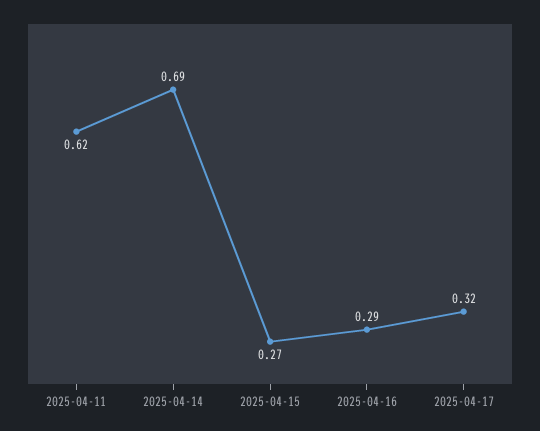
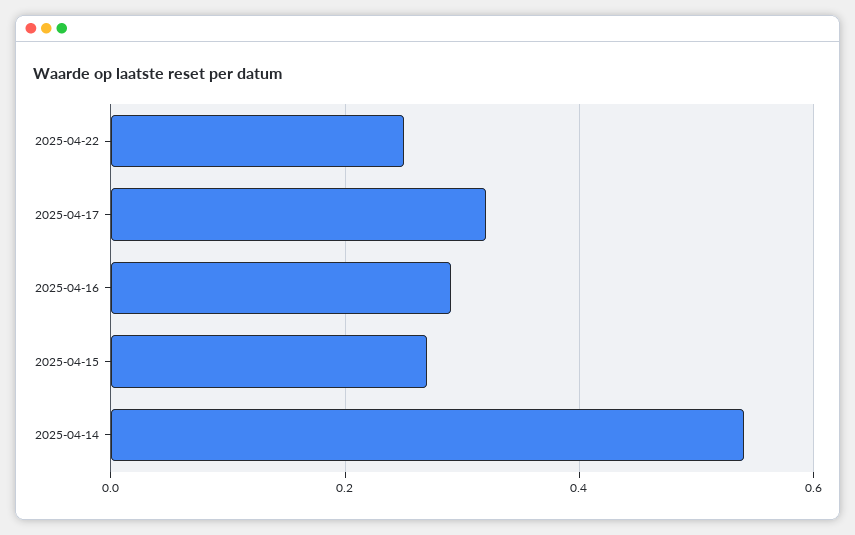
2025-04-11: 0.62 -> none
2025-04-14: 0.69 -> 0.55
2025-04-22: none -> 0.25

